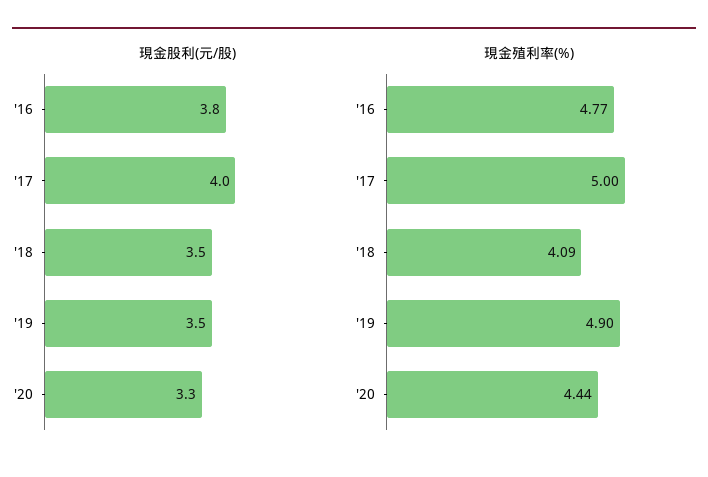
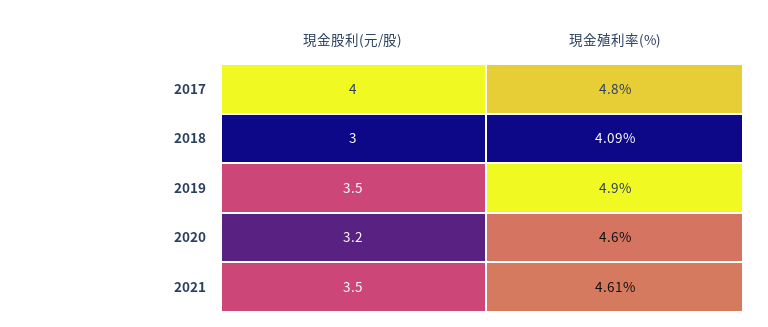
現金股利(元/股), '16: 3.8 -> none
現金股利(元/股), '18: 3.5 -> 3
現金股利(元/股), '20: 3.3 -> 3.2
現金殖利率(%), '16: 4.77 -> none
現金殖利率(%), '17: 5 -> 4.8
現金殖利率(%), '20: 4.44 -> 4.6
現金股利(元/股), 2021: none -> 3.5
現金殖利率(%), 2021: none -> 4.61

